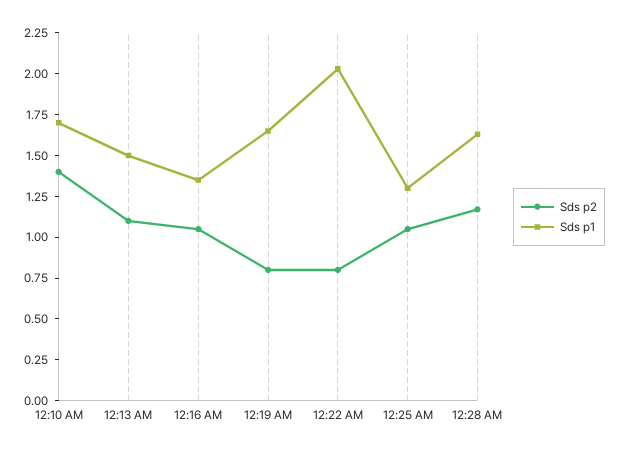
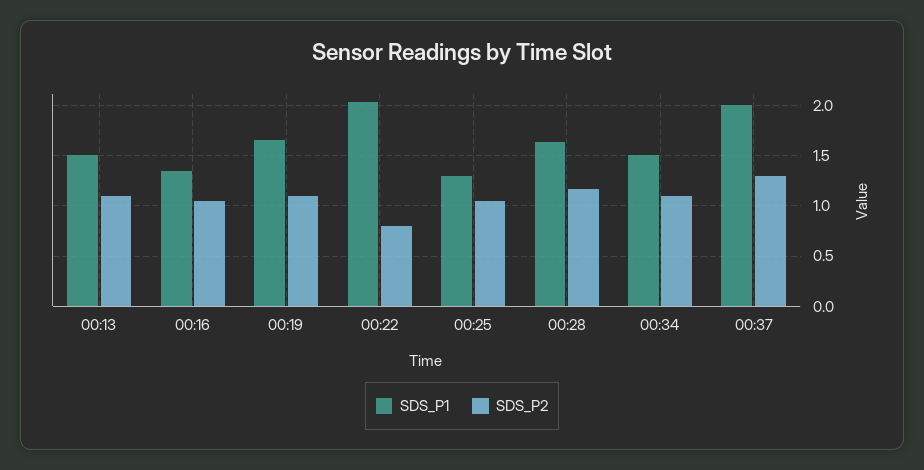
Sds p2, 12:10 AM: 1.4 -> none
Sds p1, 12:10 AM: 1.7 -> none
Sds p2, 12:19 AM: 0.8 -> 1.1
Sds p1, 00:34: none -> 1.5
Sds p2, 00:34: none -> 1.1
Sds p1, 00:37: none -> 2
Sds p2, 00:37: none -> 1.3

